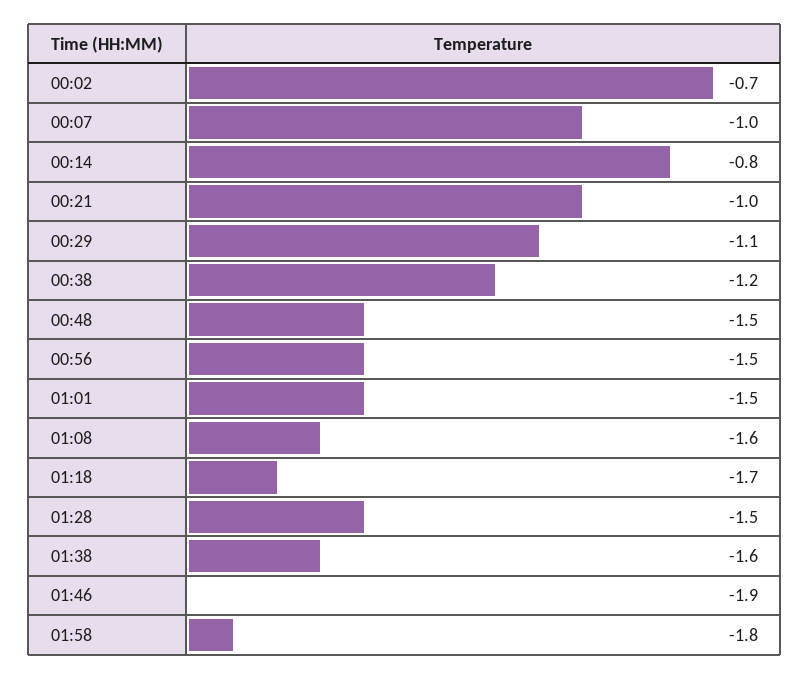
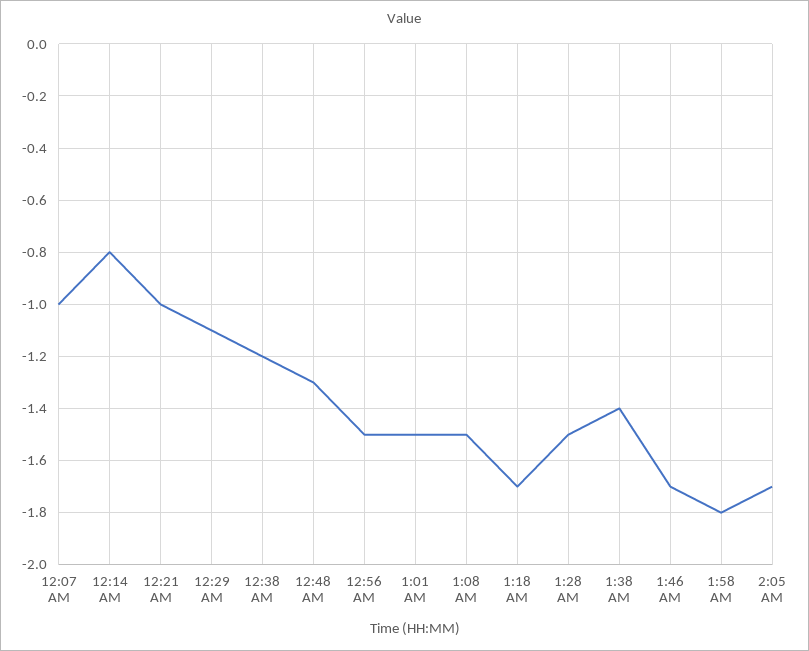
00:02: -0.7 -> none
00:48: -1.5 -> -1.3
01:08: -1.6 -> -1.5
01:38: -1.6 -> -1.4
01:46: -1.9 -> -1.7
2:05 AM: none -> -1.7

